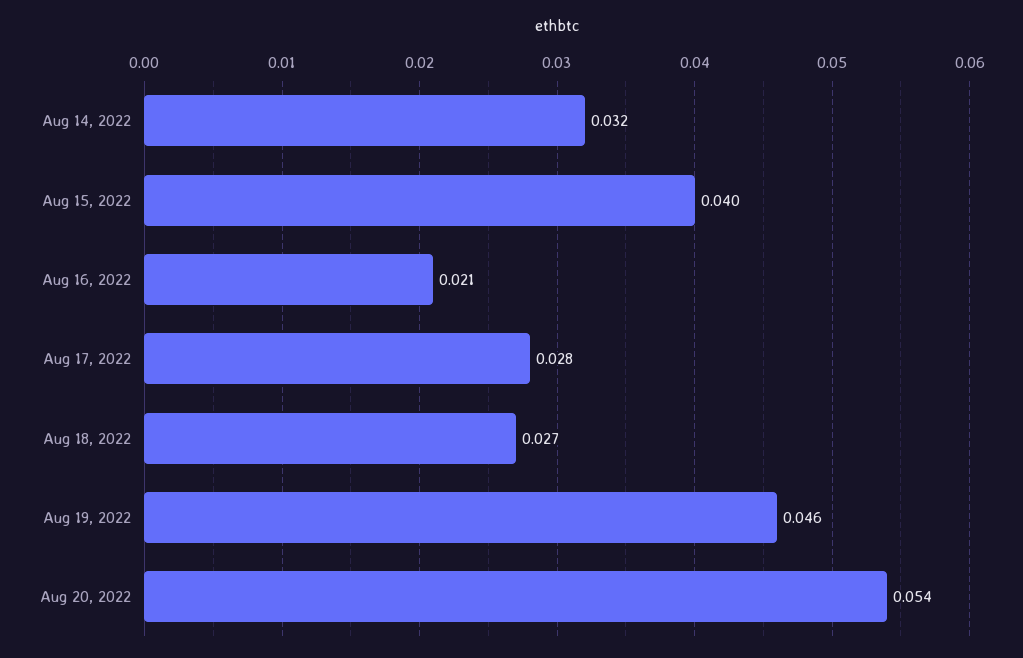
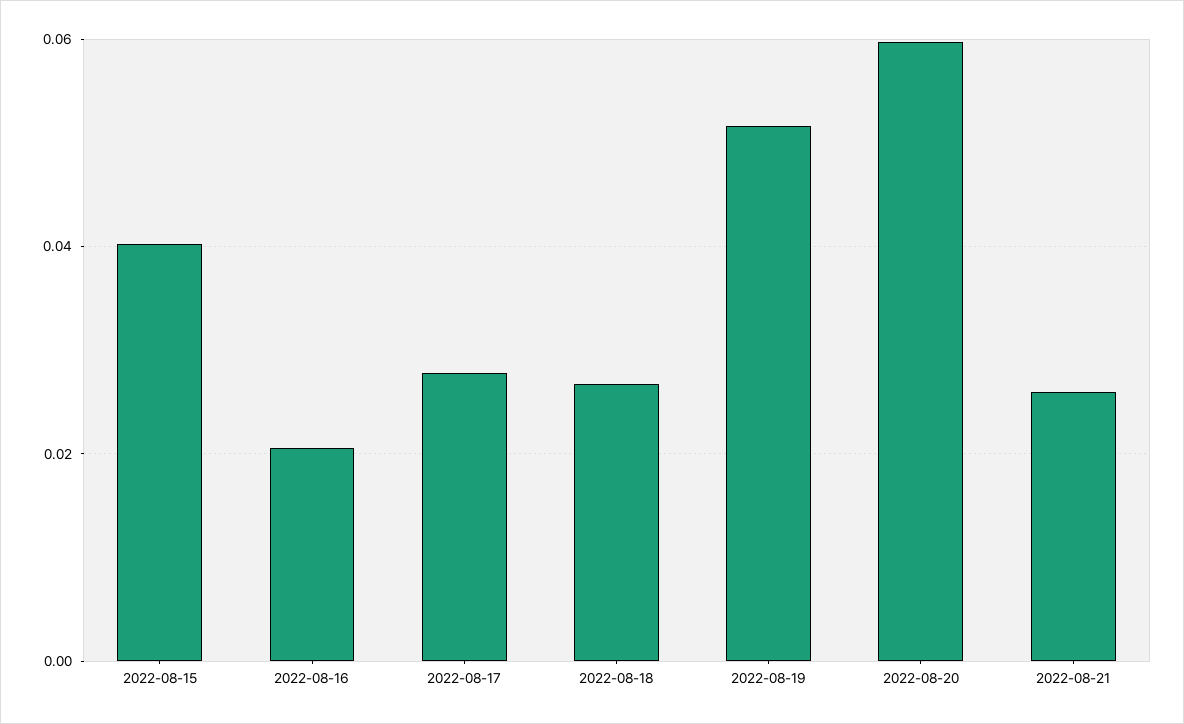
Aug 14, 2022: 0.032 -> none
Aug 19, 2022: 0.046 -> 0.052
Aug 20, 2022: 0.054 -> 0.06
2022-08-21: none -> 0.026

